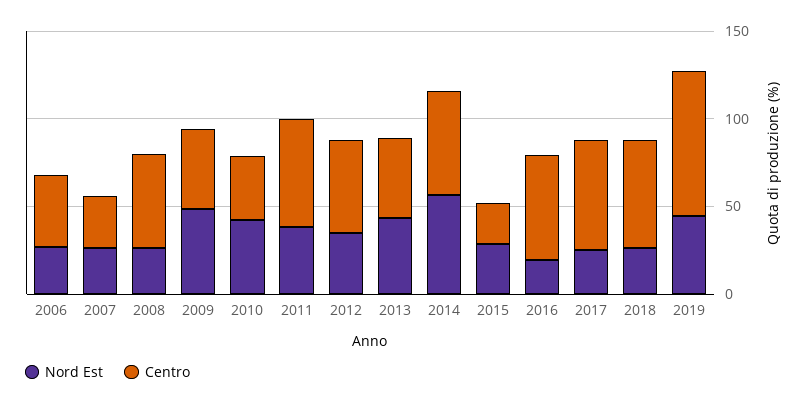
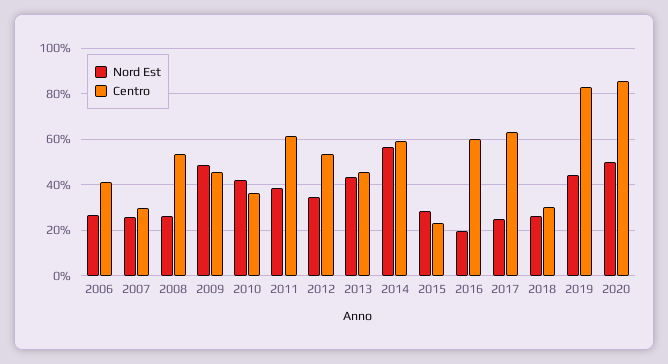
Centro, 2018: 60 -> 30
Nord Est, 2020: none -> 50
Centro, 2020: none -> 85

